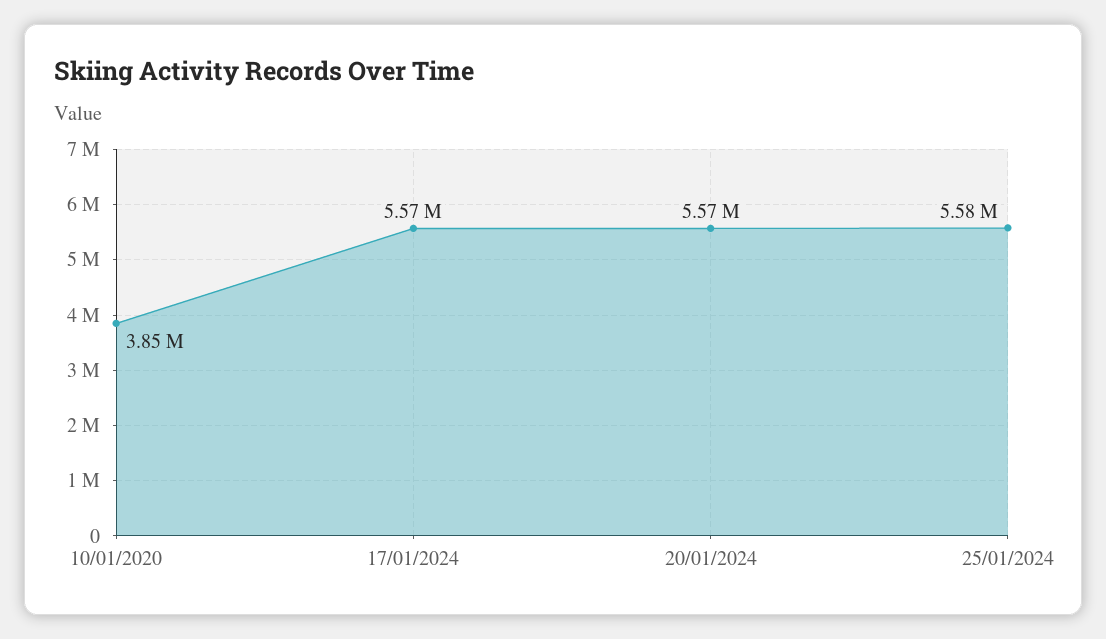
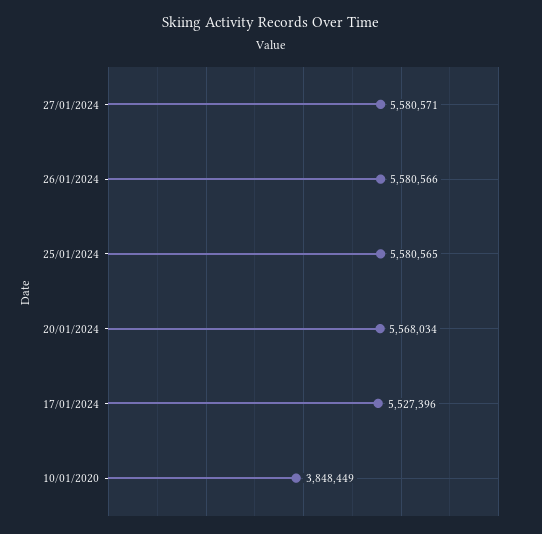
17/01/2024: 5570000 -> 5527396
27/01/2024: none -> 5580571
26/01/2024: none -> 5580566

